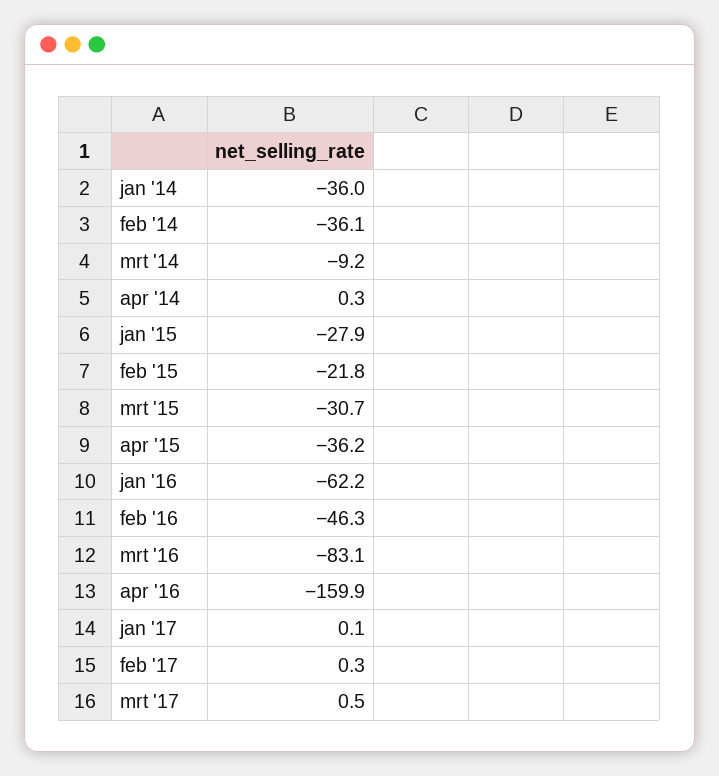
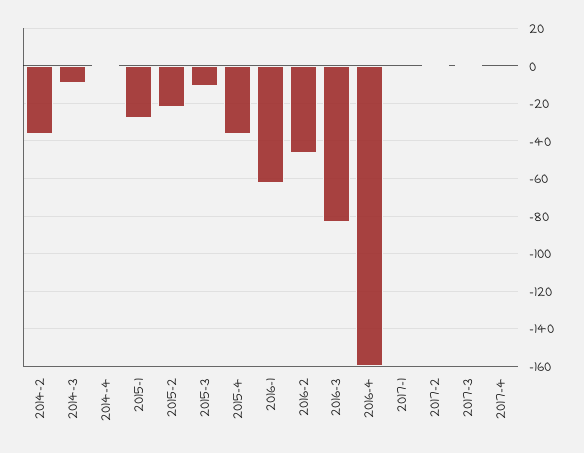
jan '14: -36 -> none
mrt '15: -30.7 -> -10
2017-4: none -> 0

